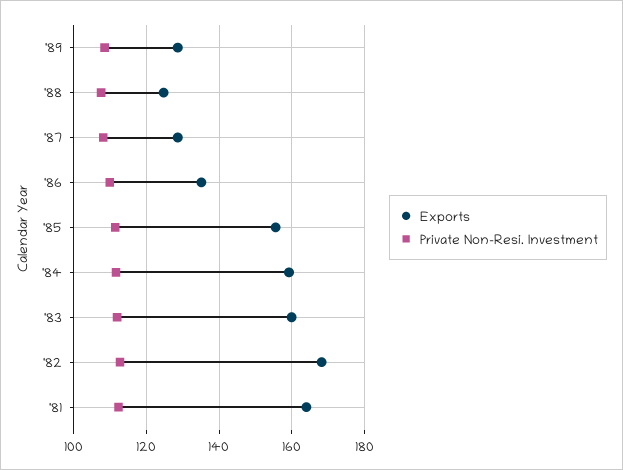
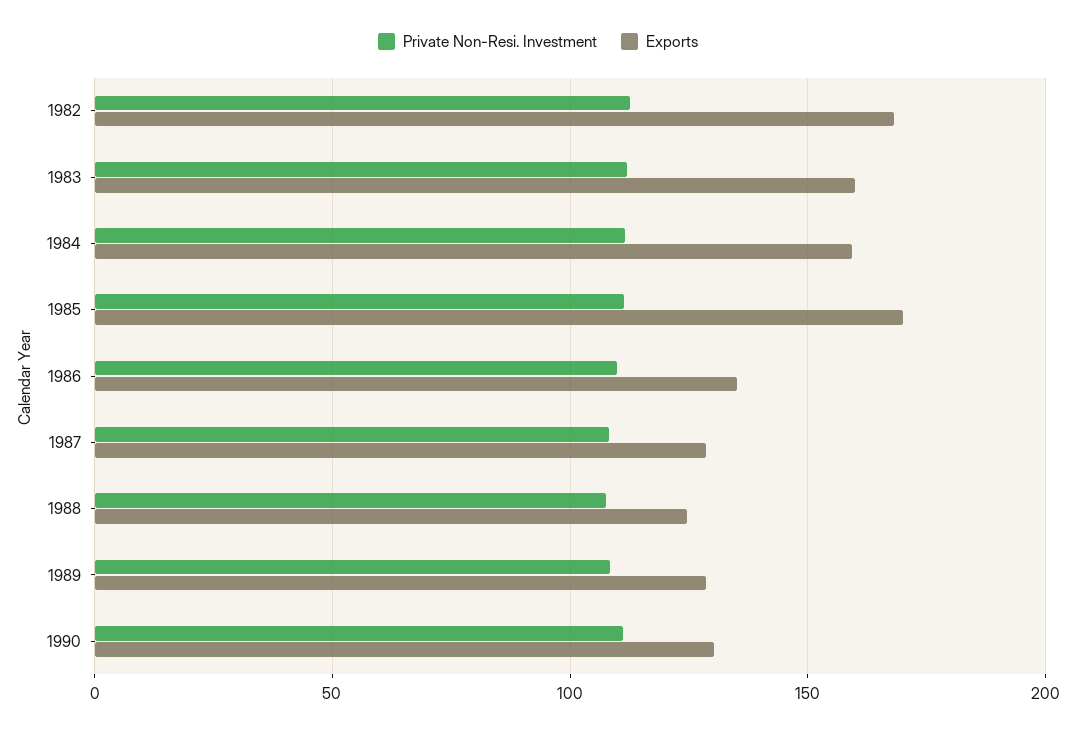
Exports, '85: 156 -> 170
Exports, '81: 164 -> none
Private Non-Resi. Investment, '81: 112 -> none
Private Non-Resi. Investment, 1990: none -> 110
Exports, 1990: none -> 130

